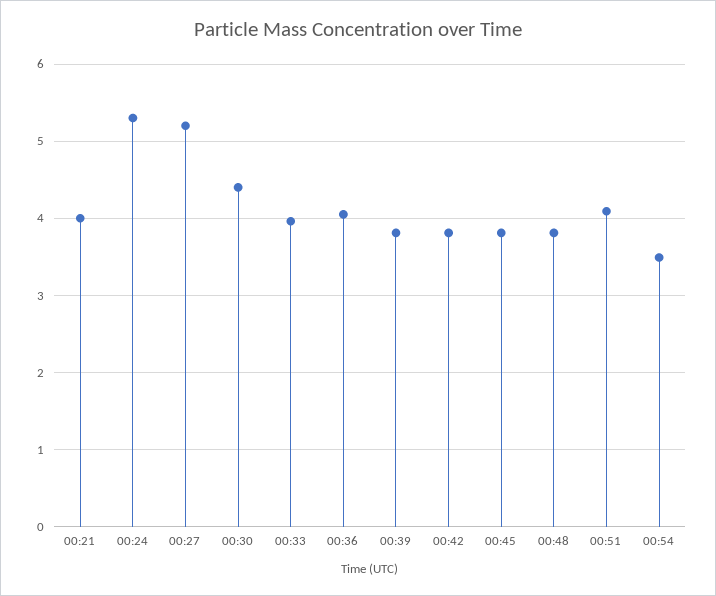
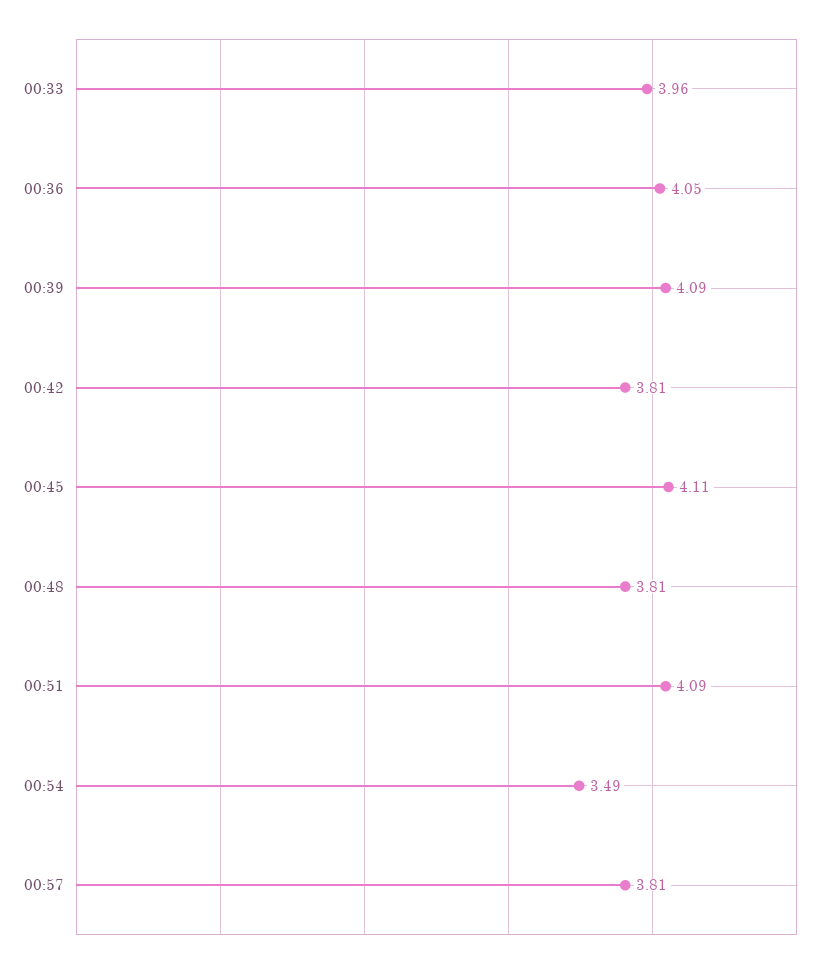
00:21: 4 -> none
00:24: 5.3 -> none
00:27: 5.2 -> none
00:30: 4.4 -> none
00:39: 3.8 -> 4.09
00:45: 3.8 -> 4.11
00:57: none -> 3.81

